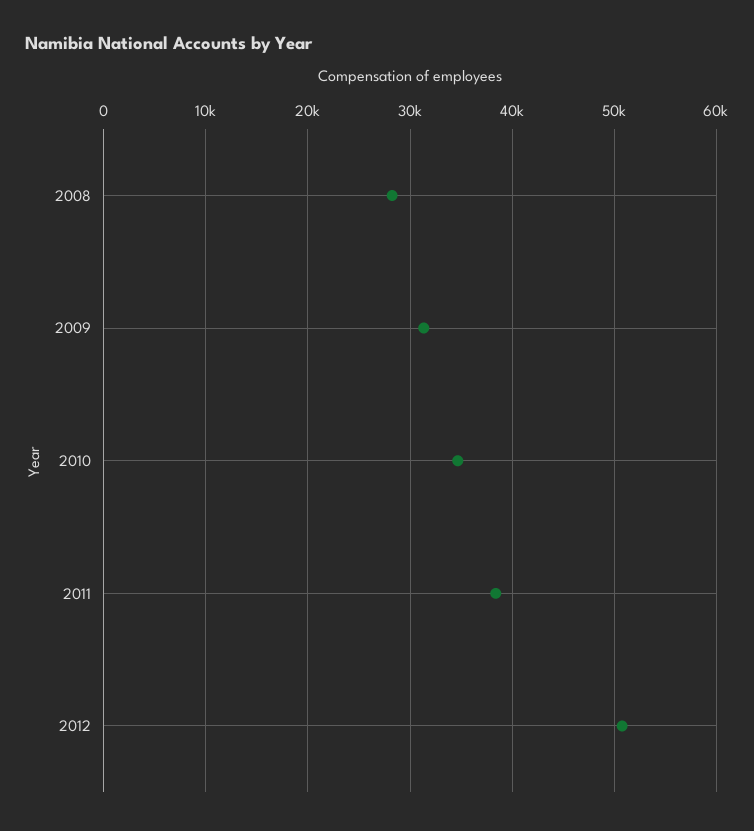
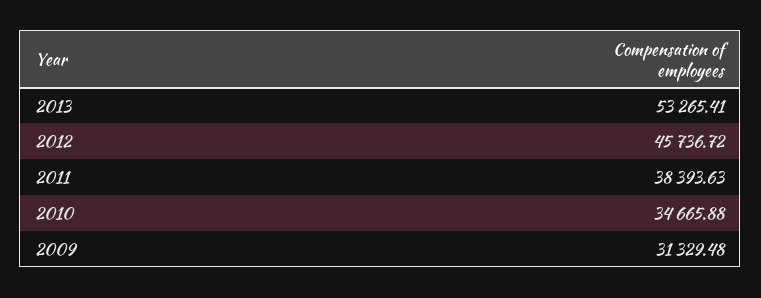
2008: 28000 -> none
2012: 51000 -> 45736.72
2013: none -> 53265.41

